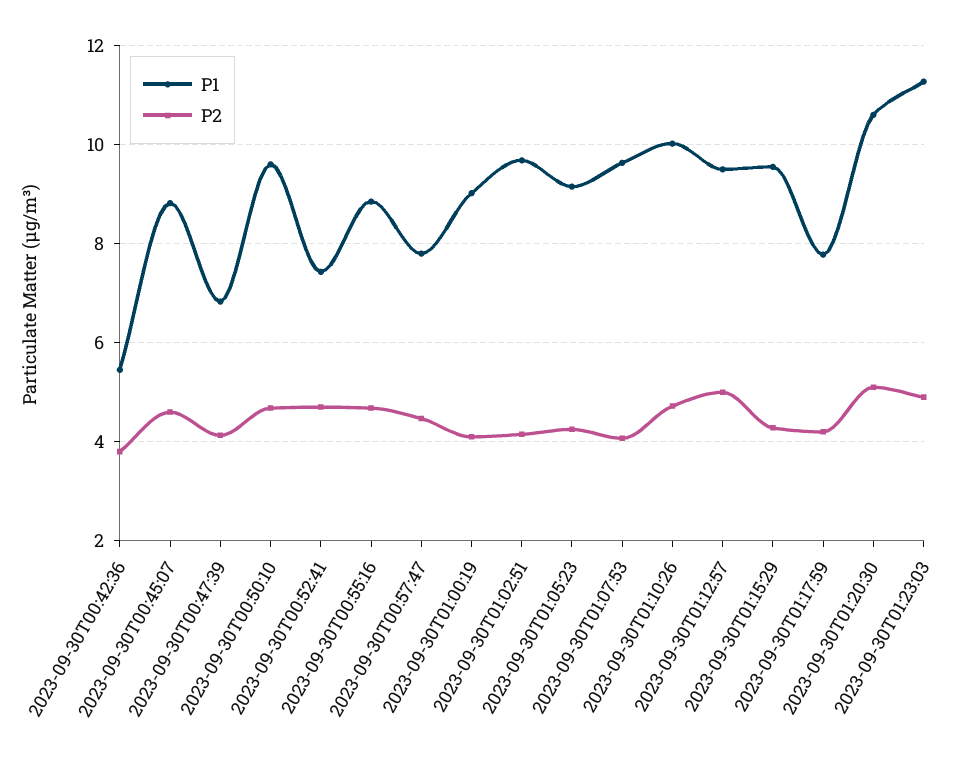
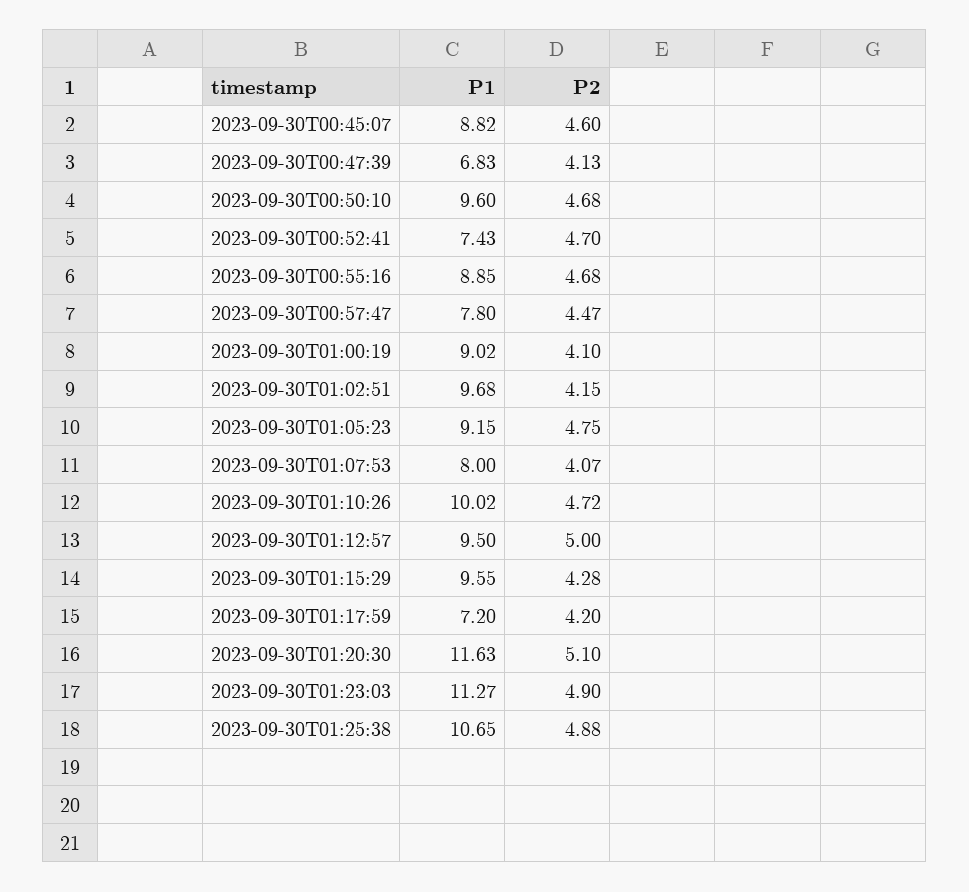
P1, 2023-09-30T00:42:36: 5.4 -> none
P2, 2023-09-30T00:42:36: 3.8 -> none
P2, 2023-09-30T01:05:23: 4.2 -> 4.75
P1, 2023-09-30T01:07:53: 9.6 -> 8
P1, 2023-09-30T01:17:59: 7.8 -> 7.2
P1, 2023-09-30T01:20:30: 10.6 -> 11.63
P1, 2023-09-30T01:25:38: none -> 10.65
P2, 2023-09-30T01:25:38: none -> 4.88

